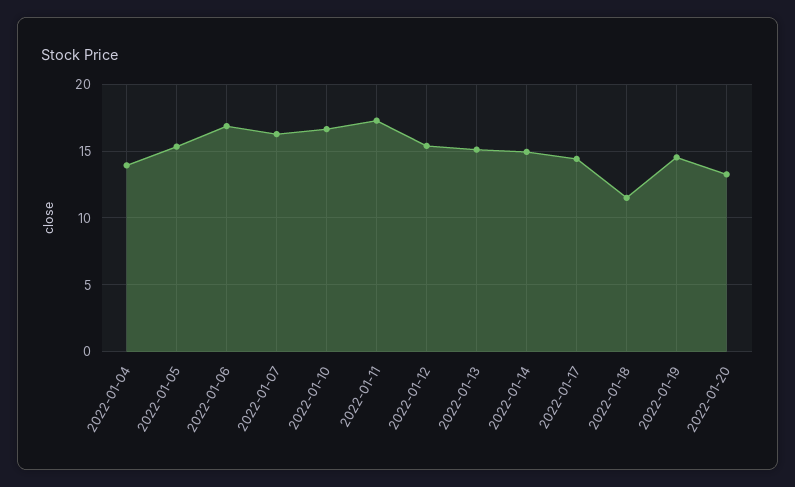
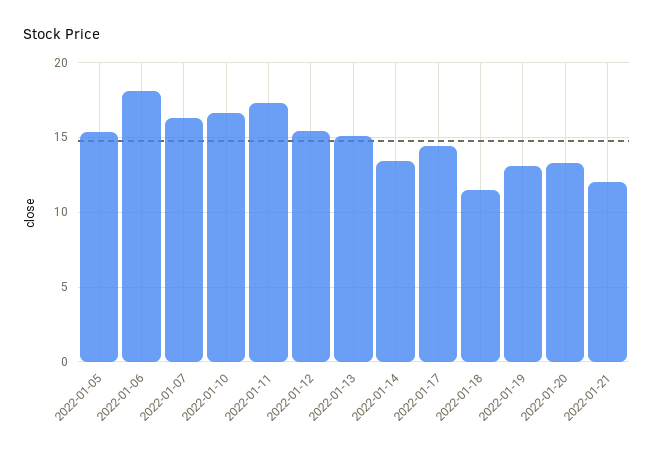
2022-01-04: 14 -> none
2022-01-06: 17 -> 18
2022-01-14: 15 -> 13.5
2022-01-19: 14.5 -> 13
2022-01-21: none -> 12

